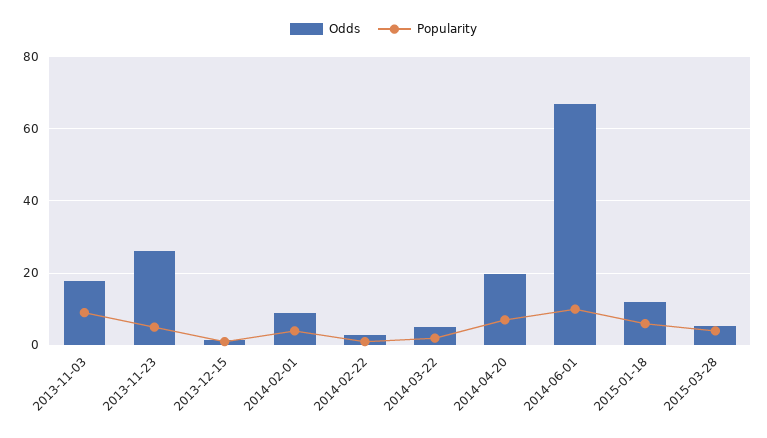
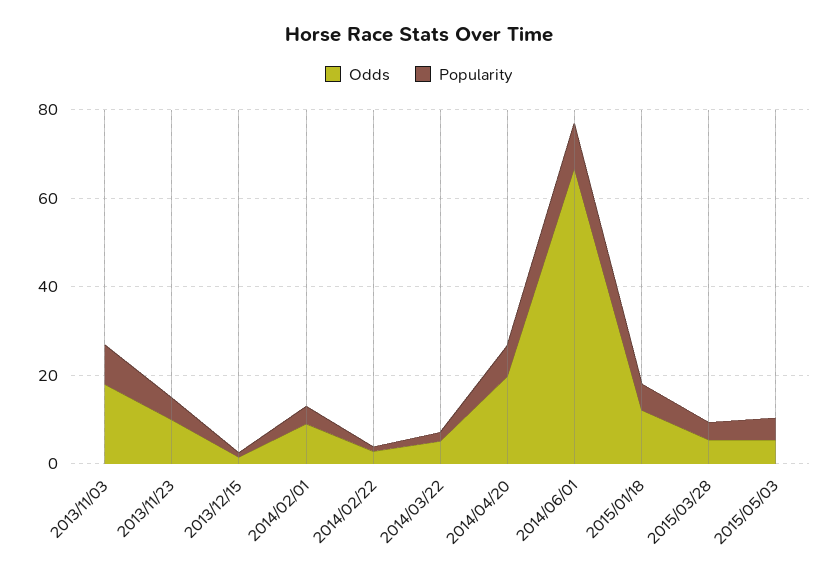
Odds, 2013-11-23: 26 -> 10
Odds, 2015/05/03: none -> 5
Popularity, 2015/05/03: none -> 5

